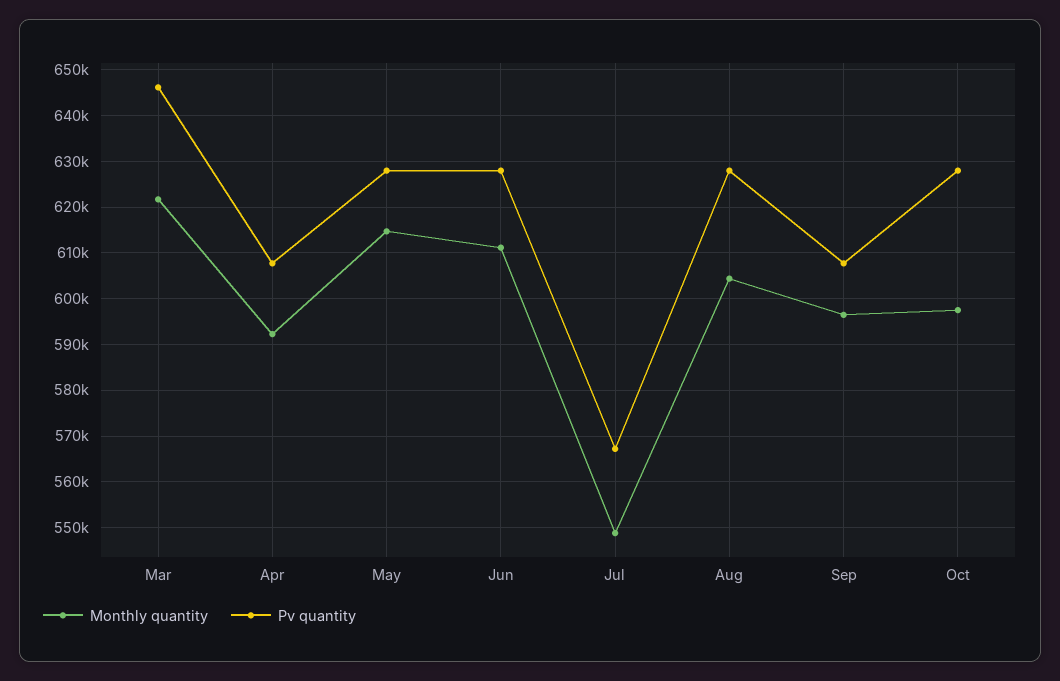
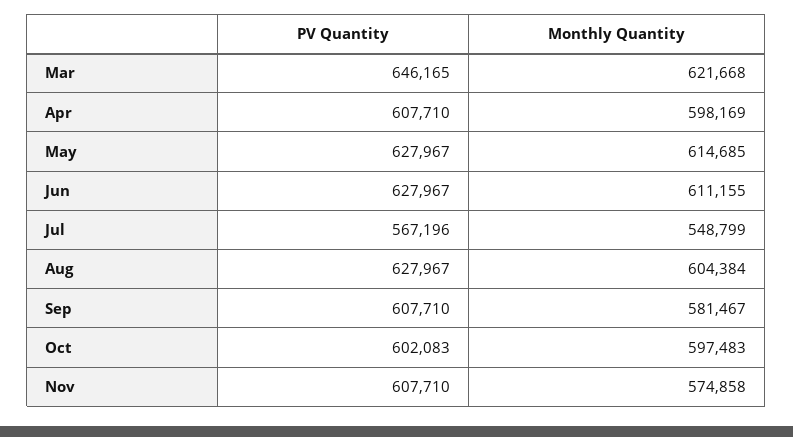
Monthly quantity, Apr: 592000 -> 598169
Monthly quantity, Sep: 596000 -> 581467
Pv quantity, Oct: 628000 -> 602083
Pv quantity, Nov: none -> 607710
Monthly quantity, Nov: none -> 574858

